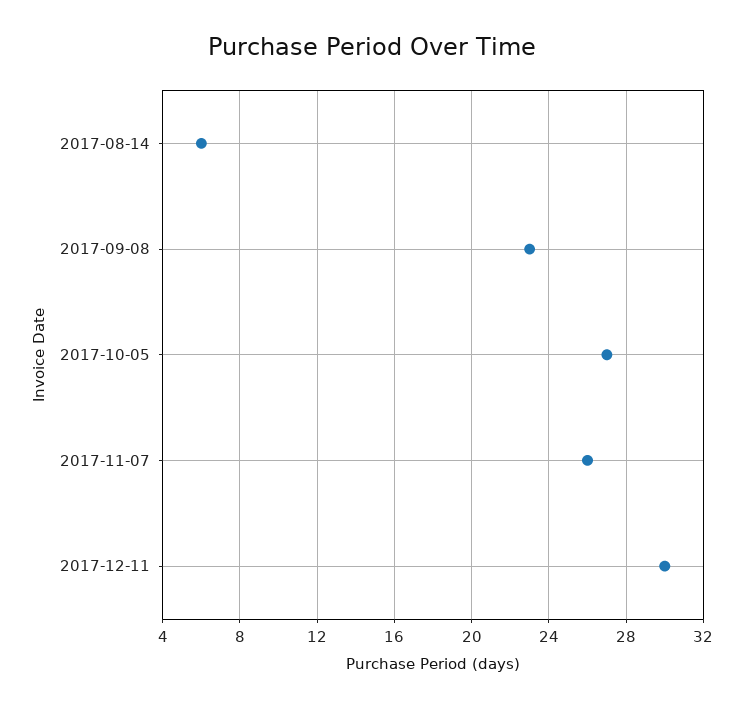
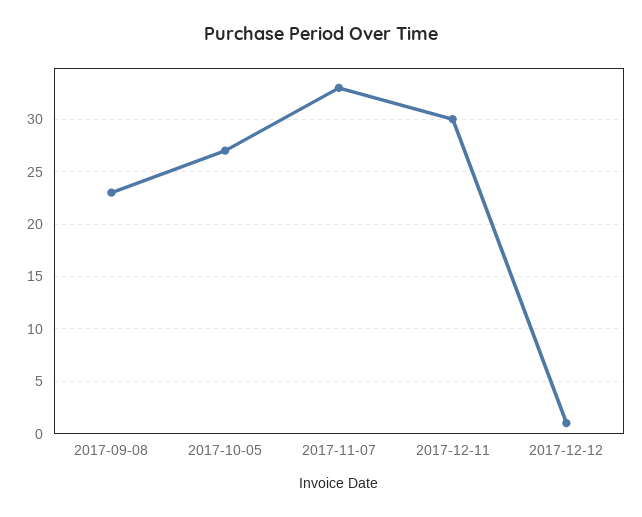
2017-08-14: 6 -> none
2017-11-07: 26 -> 33
2017-12-12: none -> 1

